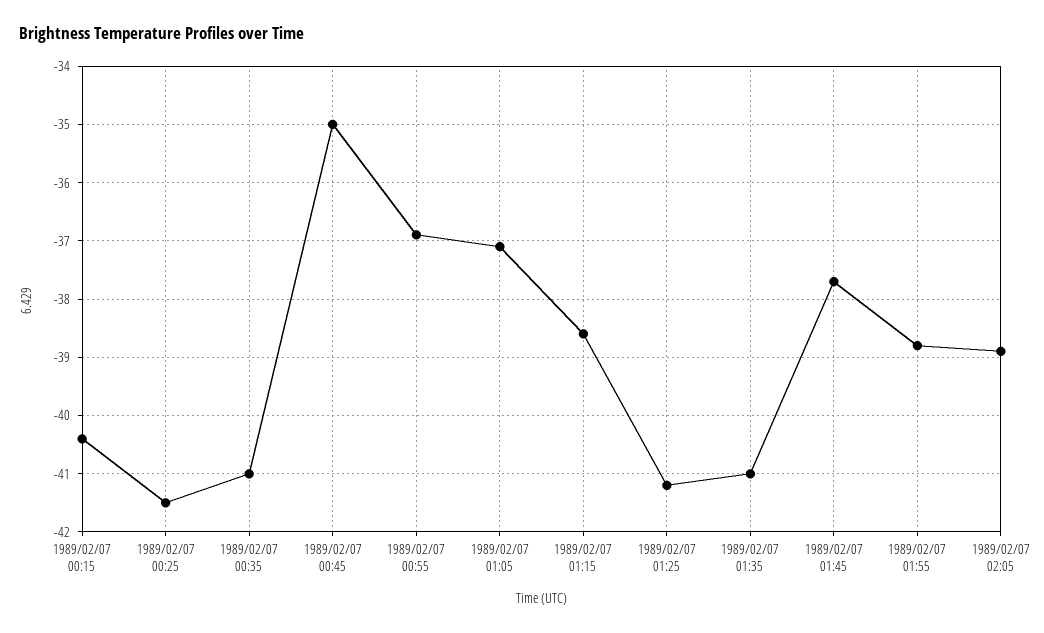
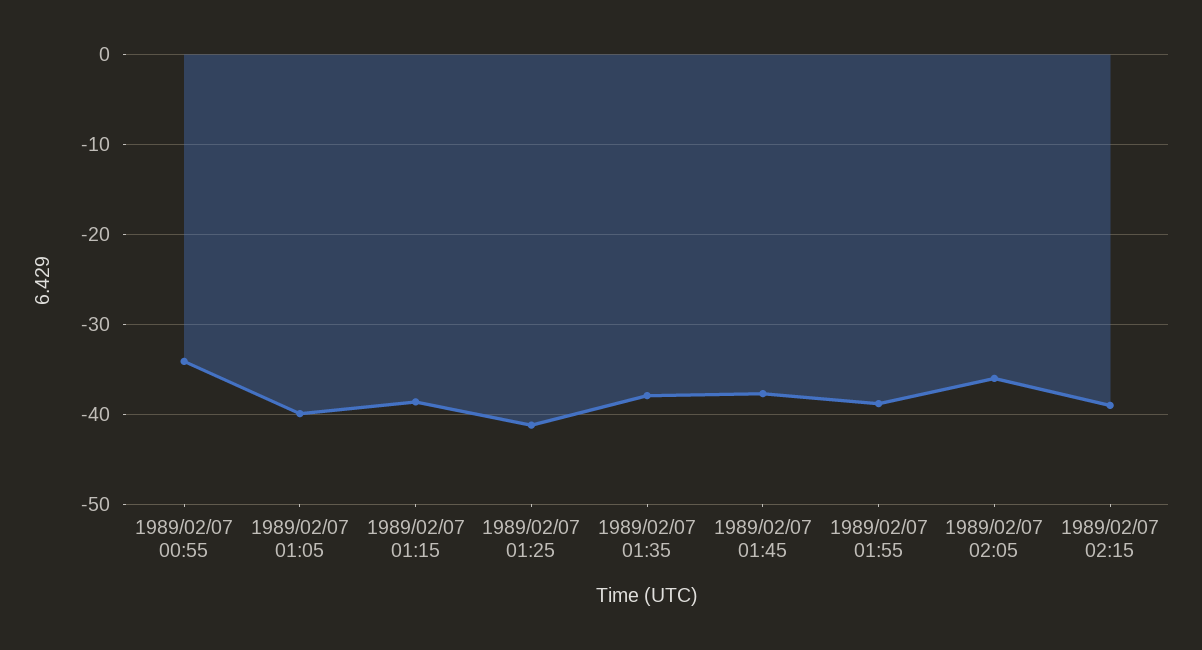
1989/02/07 00:15: -40.5 -> none
1989/02/07 00:25: -41.5 -> none
1989/02/07 00:35: -41 -> none
1989/02/07 00:45: -35 -> none
1989/02/07 00:55: -37 -> -34
1989/02/07 01:05: -37 -> -40
1989/02/07 01:35: -41 -> -38
1989/02/07 02:05: -39 -> -36
1989/02/07 02:15: none -> -39

